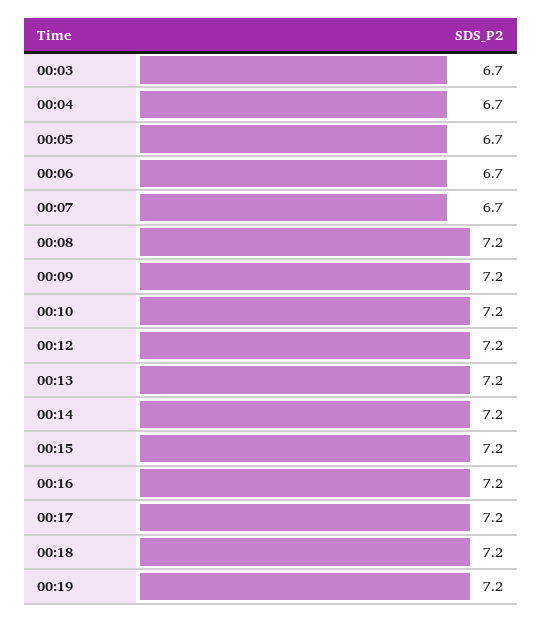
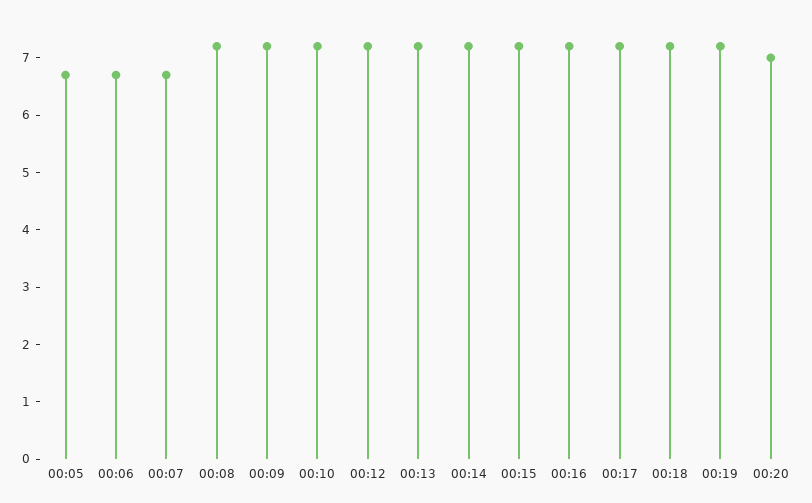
00:03: 6.7 -> none
00:04: 6.7 -> none
00:20: none -> 7

